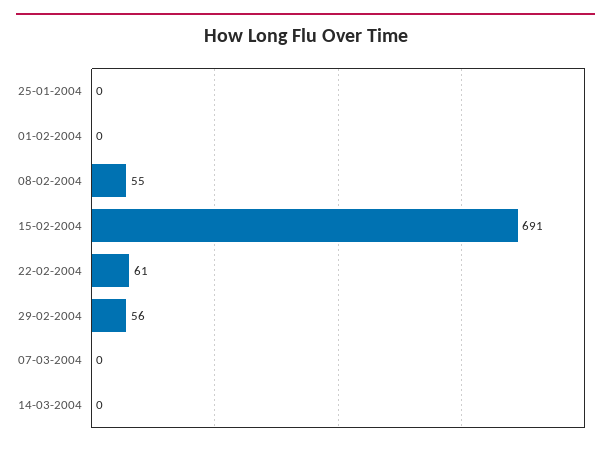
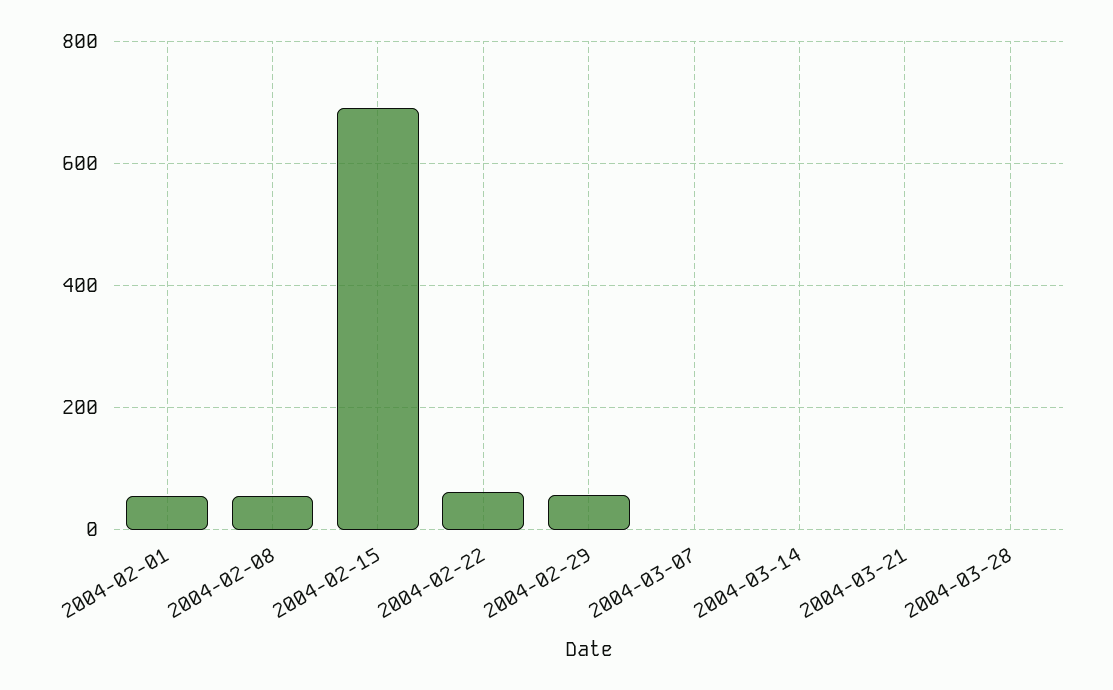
25-01-2004: 0 -> none
01-02-2004: 0 -> 60
2004-03-21: none -> 0
2004-03-28: none -> 0

